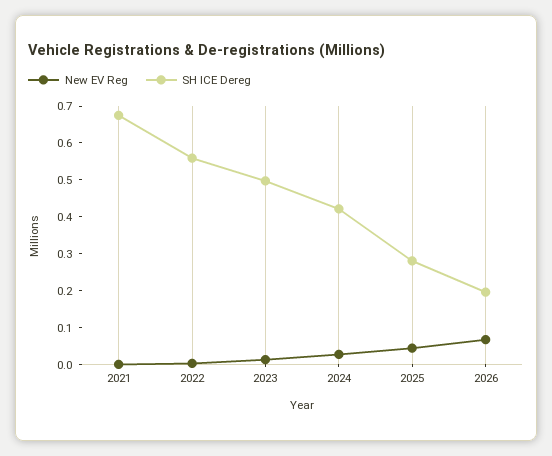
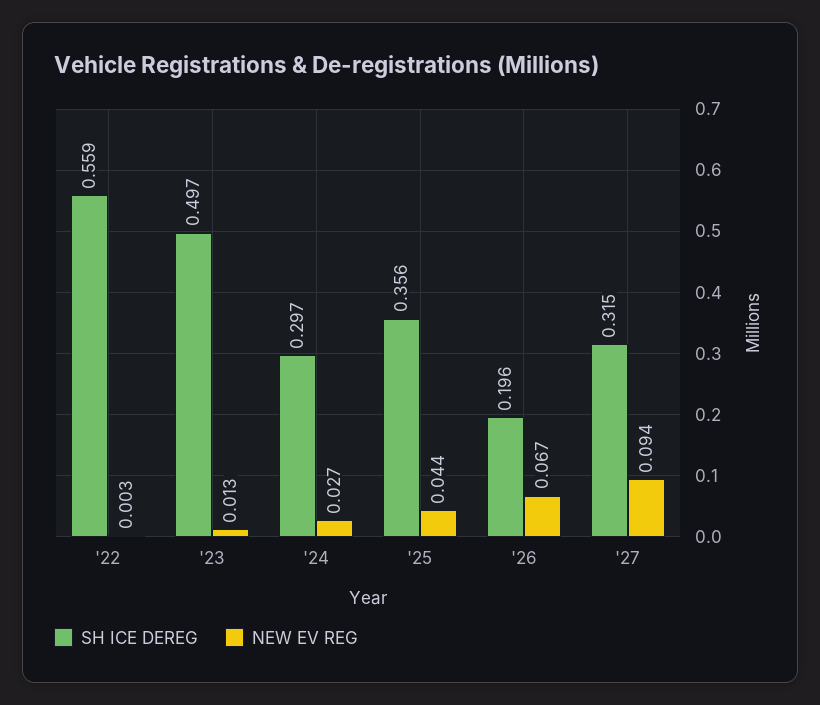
New EV Reg, 2021: 0 -> none
SH ICE Dereg, 2021: 0.675 -> none
SH ICE Dereg, 2024: 0.425 -> 0.297
SH ICE Dereg, 2025: 0.275 -> 0.356
SH ICE Dereg, '27: none -> 0.315
New EV Reg, '27: none -> 0.094

